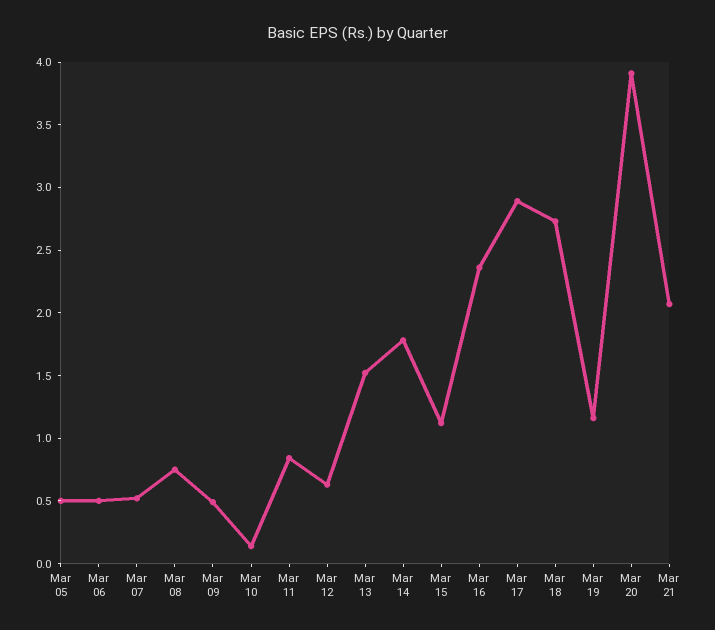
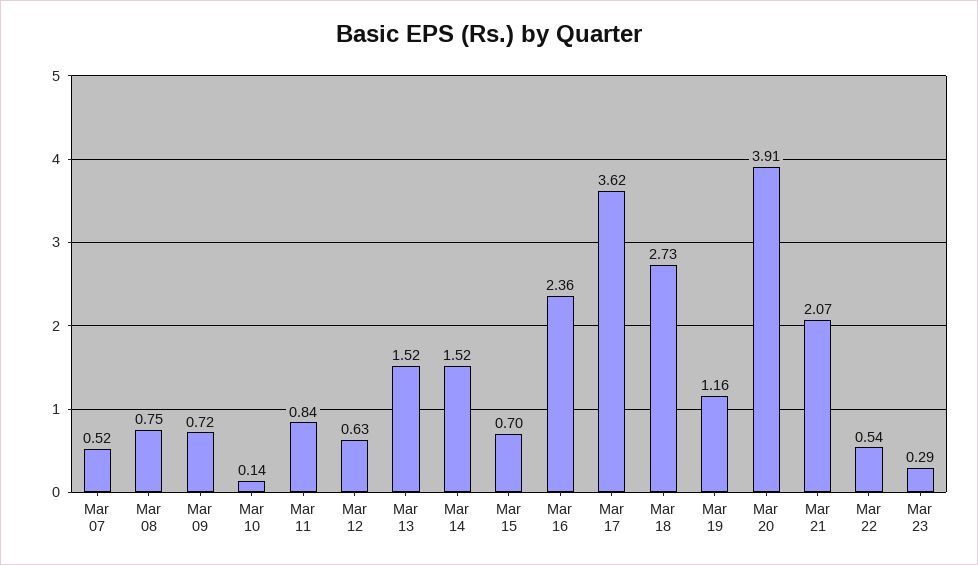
Mar 05: 0.5 -> none
Mar 06: 0.5 -> none
Mar 09: 0.5 -> 0.72
Mar 14: 1.8 -> 1.52
Mar 15: 1.1 -> 0.7
Mar 17: 2.9 -> 3.62
Mar 22: none -> 0.54
Mar 23: none -> 0.29

